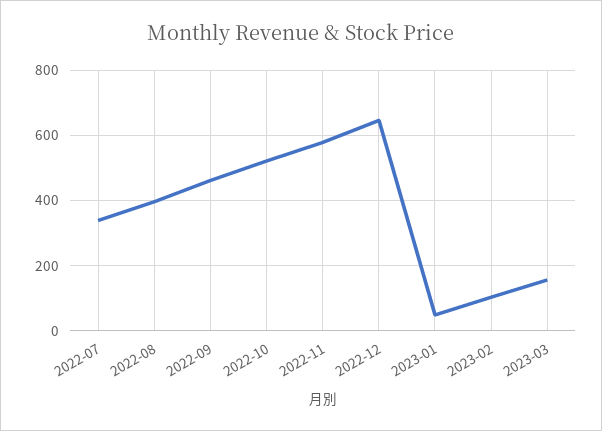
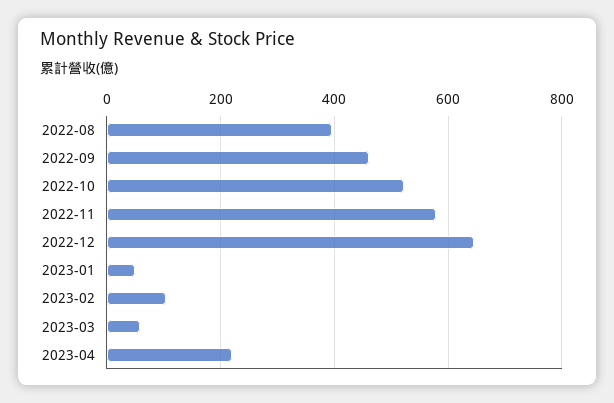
2022-07: 340 -> none
2023-03: 160 -> 60
2023-04: none -> 220

